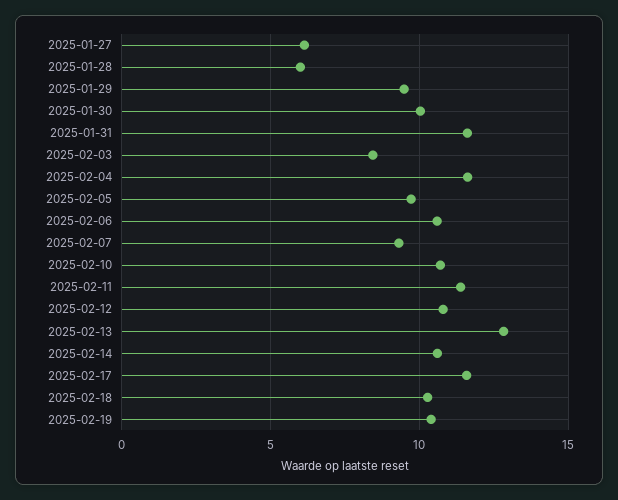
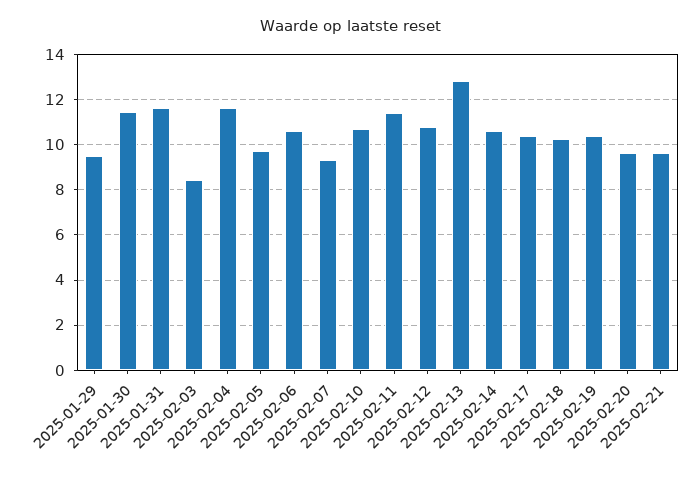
2025-01-27: 6 -> none
2025-01-28: 6 -> none
2025-01-30: 10 -> 11.5
2025-02-17: 11.5 -> 10.5
2025-02-20: none -> 9.5
2025-02-21: none -> 9.5

